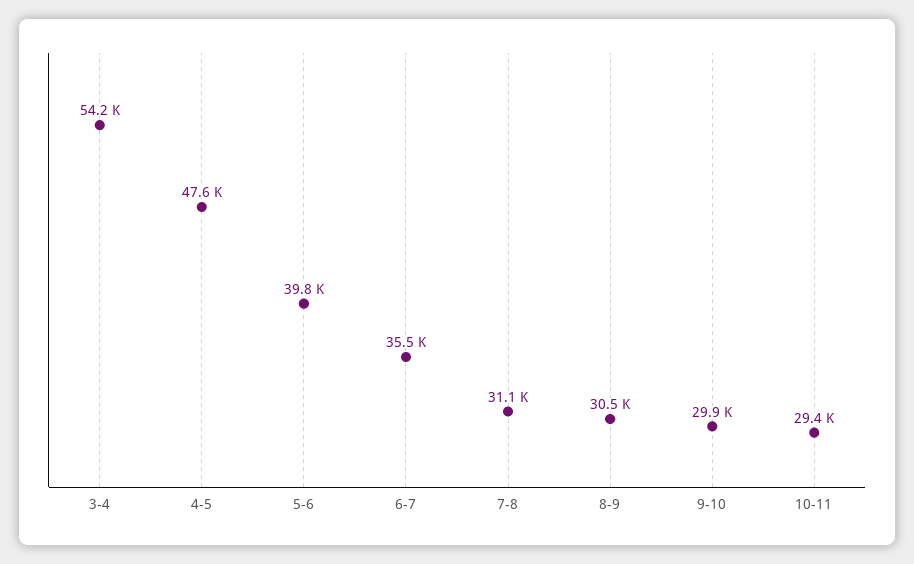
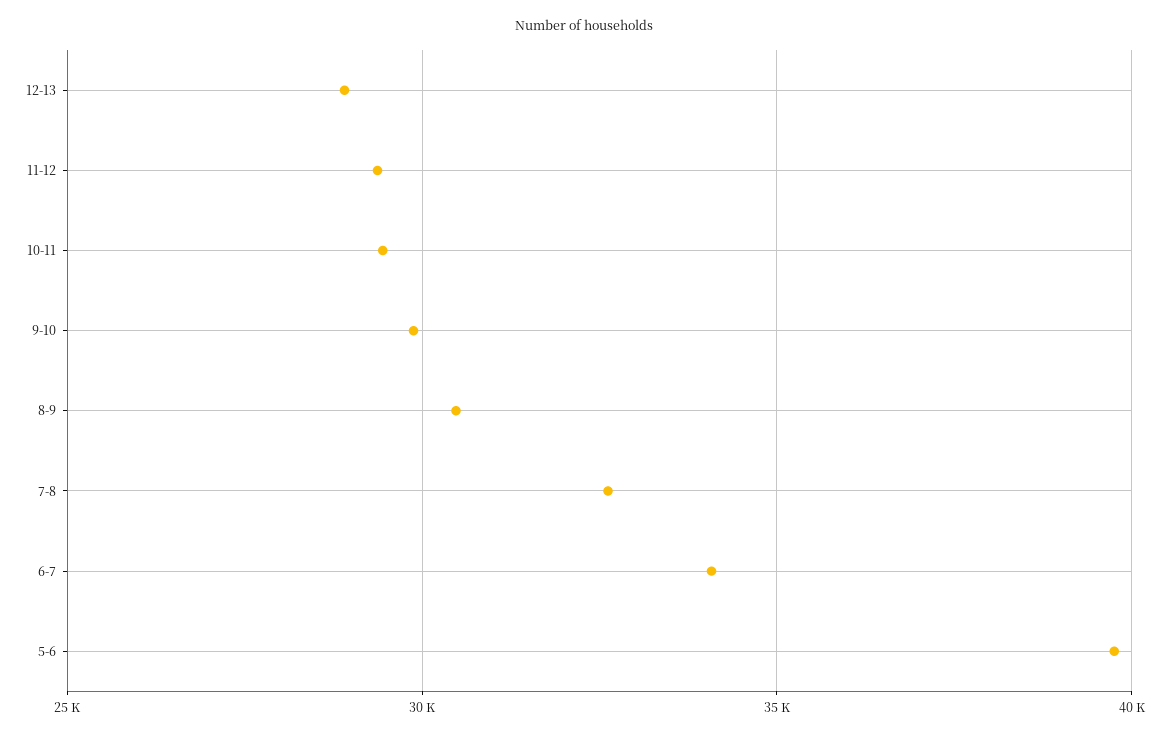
3-4: 54200 -> none
4-5: 47600 -> none
6-7: 35500 -> 34000
7-8: 31100 -> 32500
12-13: none -> 29000
11-12: none -> 29500

